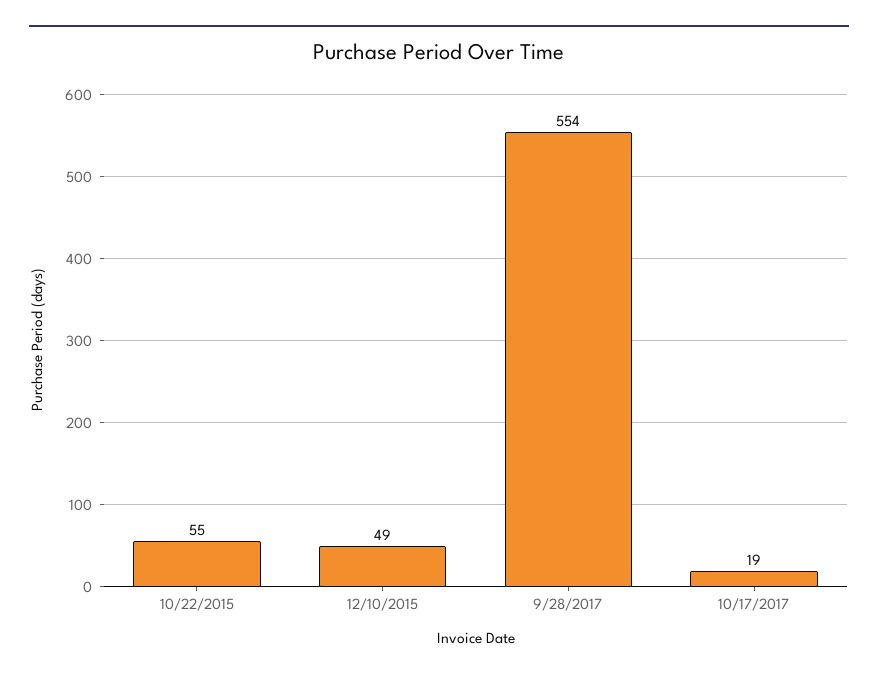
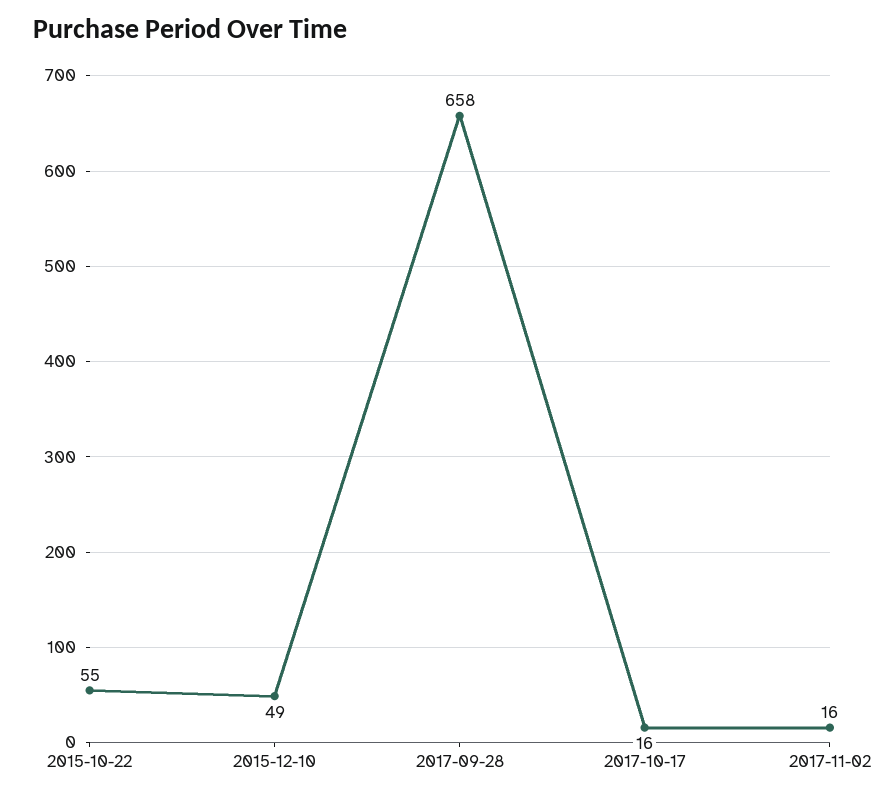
9/28/2017: 554 -> 658
10/17/2017: 19 -> 16
2017-11-02: none -> 16

